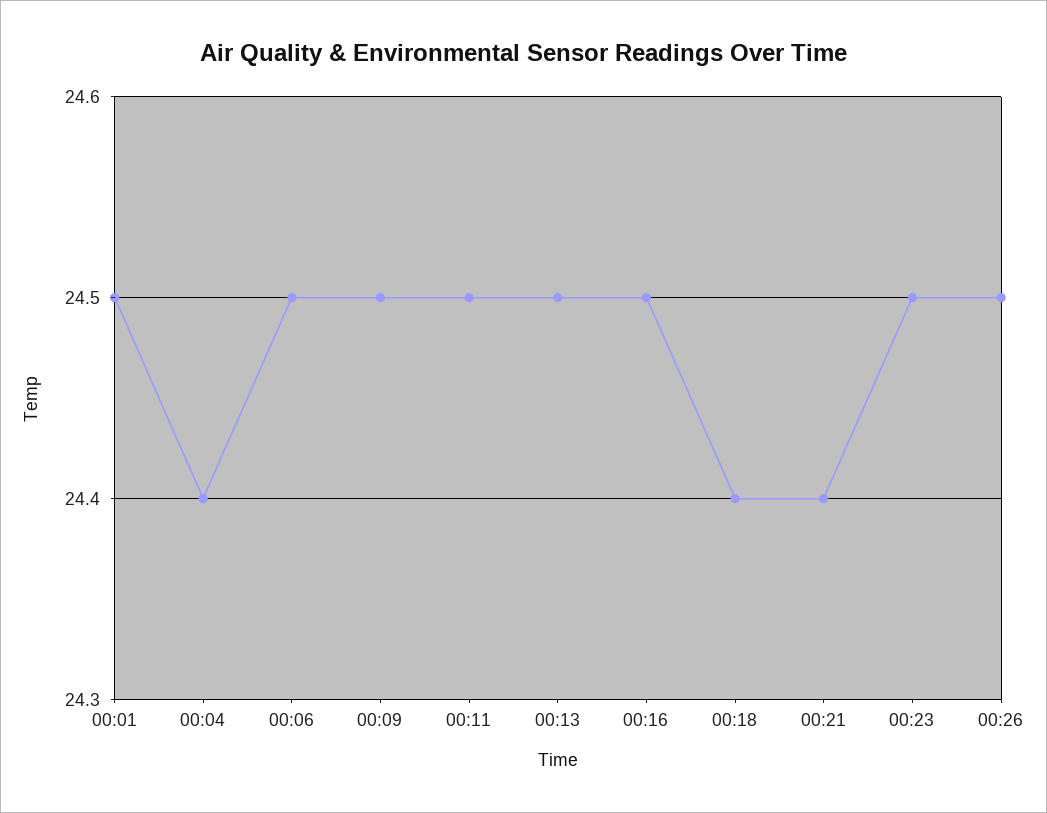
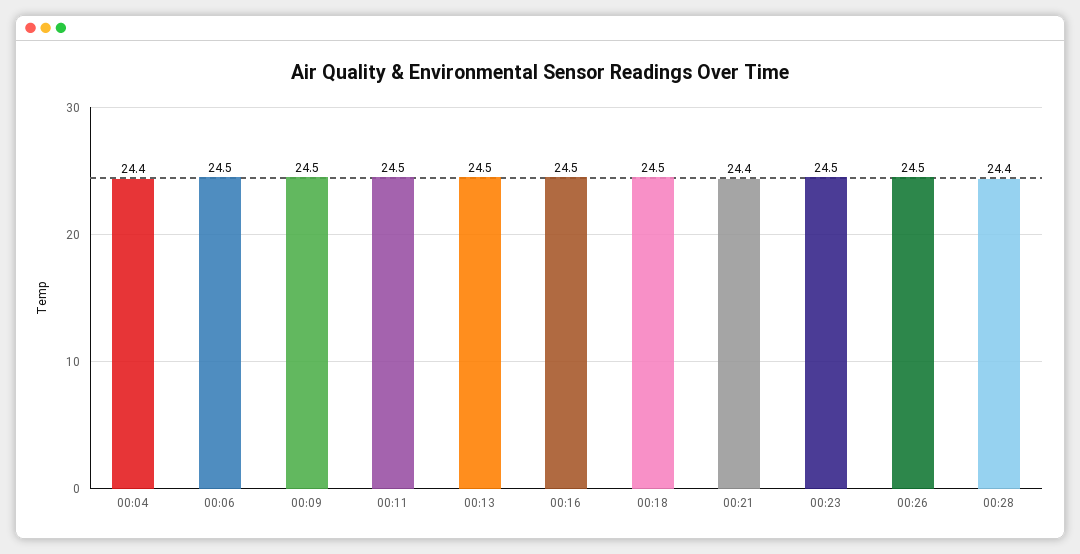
00:01: 24.5 -> none
00:18: 24.4 -> 24.5
00:28: none -> 24.4

